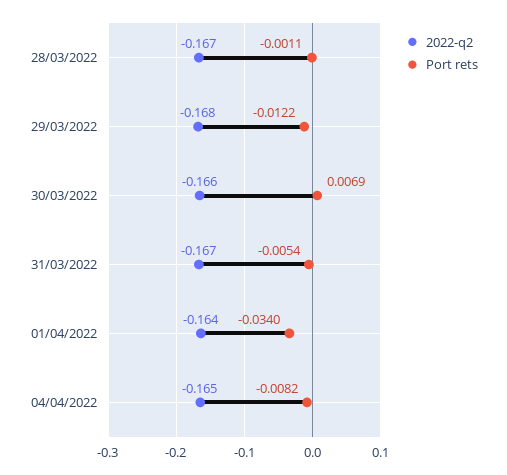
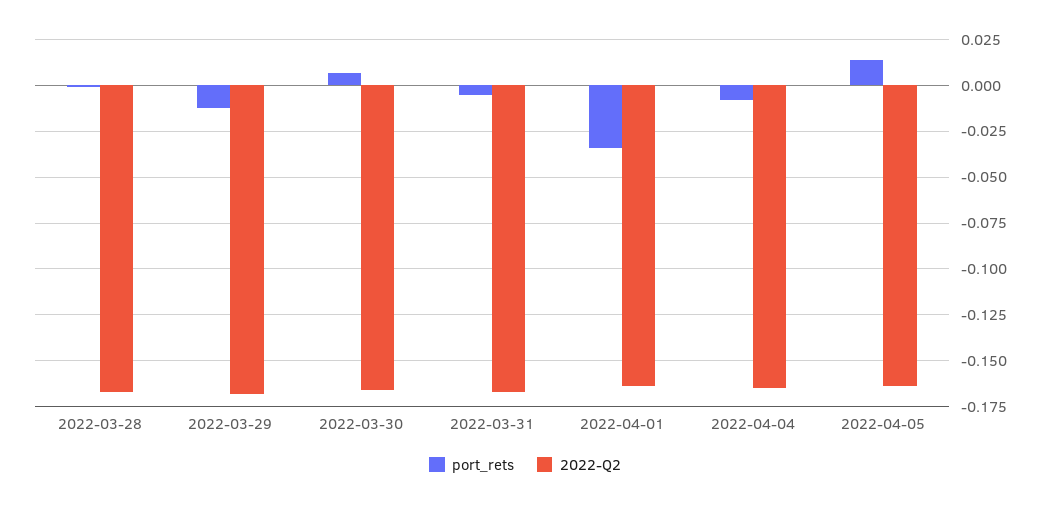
Port rets, 2022-04-05: none -> 0.015
2022-q2, 2022-04-05: none -> -0.165

